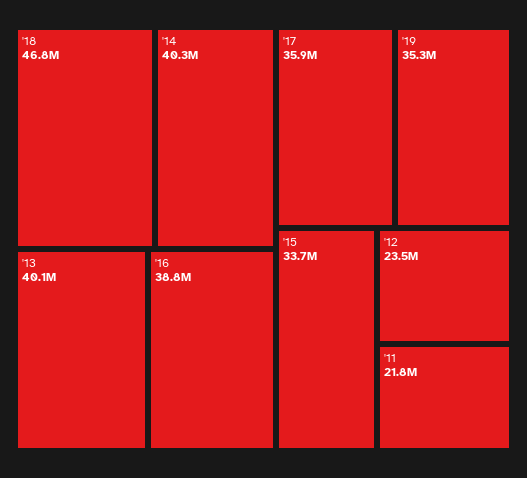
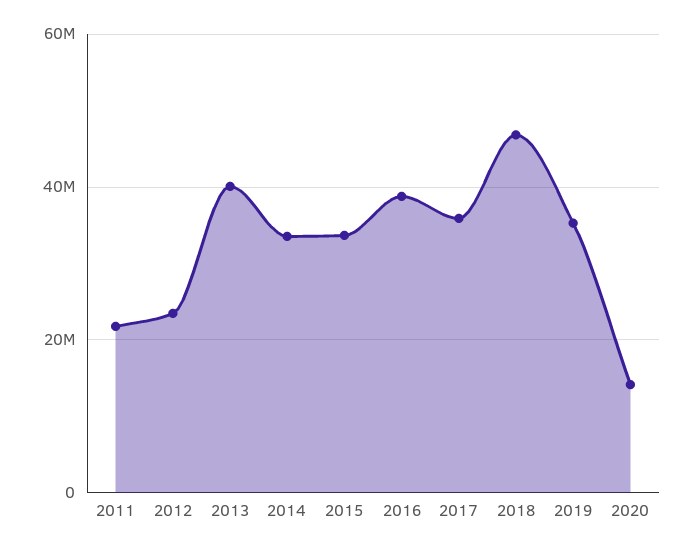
'14: 40300000 -> 34000000
2020: none -> 14000000

